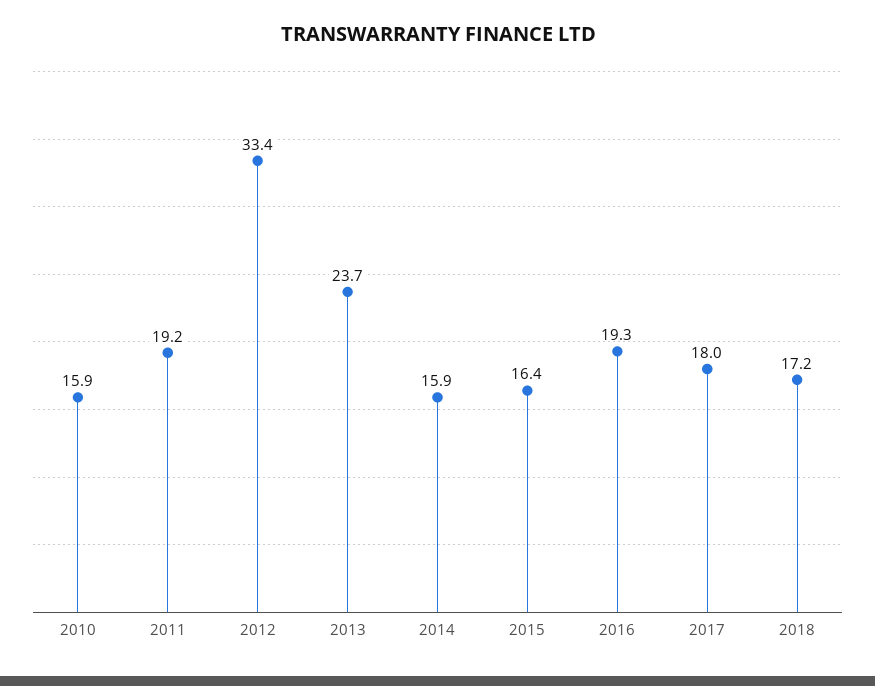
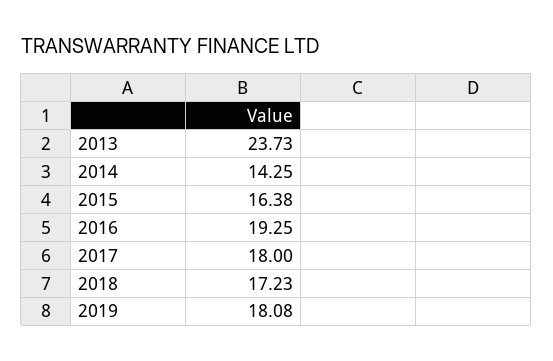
2010: 15.9 -> none
2011: 19.2 -> none
2012: 33.4 -> none
2014: 15.9 -> 14.25
2019: none -> 18.08

